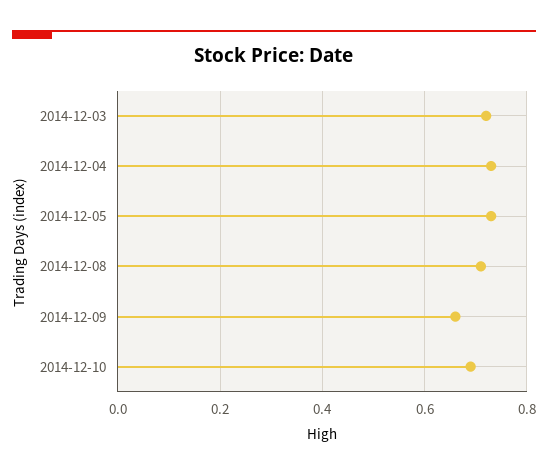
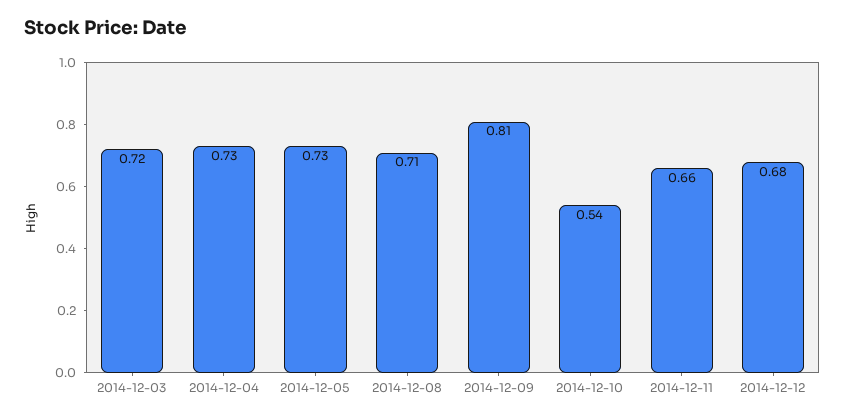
2014-12-09: 0.65 -> 0.81
2014-12-10: 0.7 -> 0.54
2014-12-11: none -> 0.66
2014-12-12: none -> 0.68

